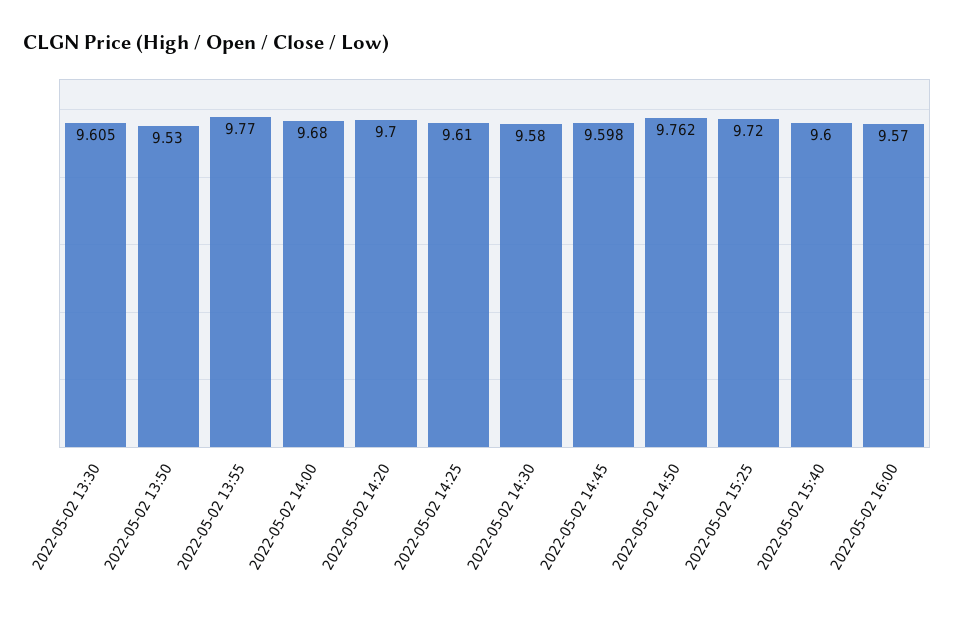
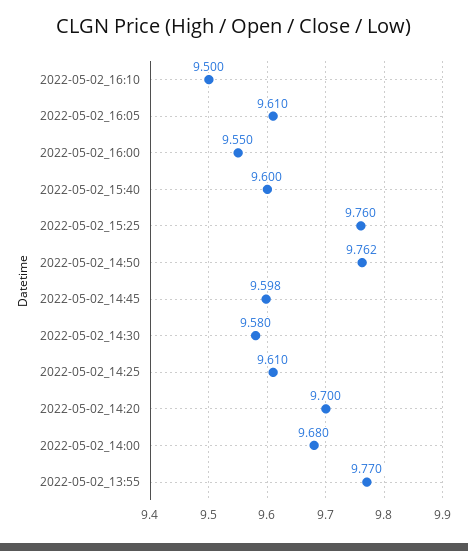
2022-05-02 13:30: 9.605 -> none
2022-05-02 13:50: 9.53 -> none
2022-05-02 15:25: 9.72 -> 9.76
2022-05-02 16:00: 9.57 -> 9.55
2022-05-02_16:10: none -> 9.5
2022-05-02_16:05: none -> 9.61

